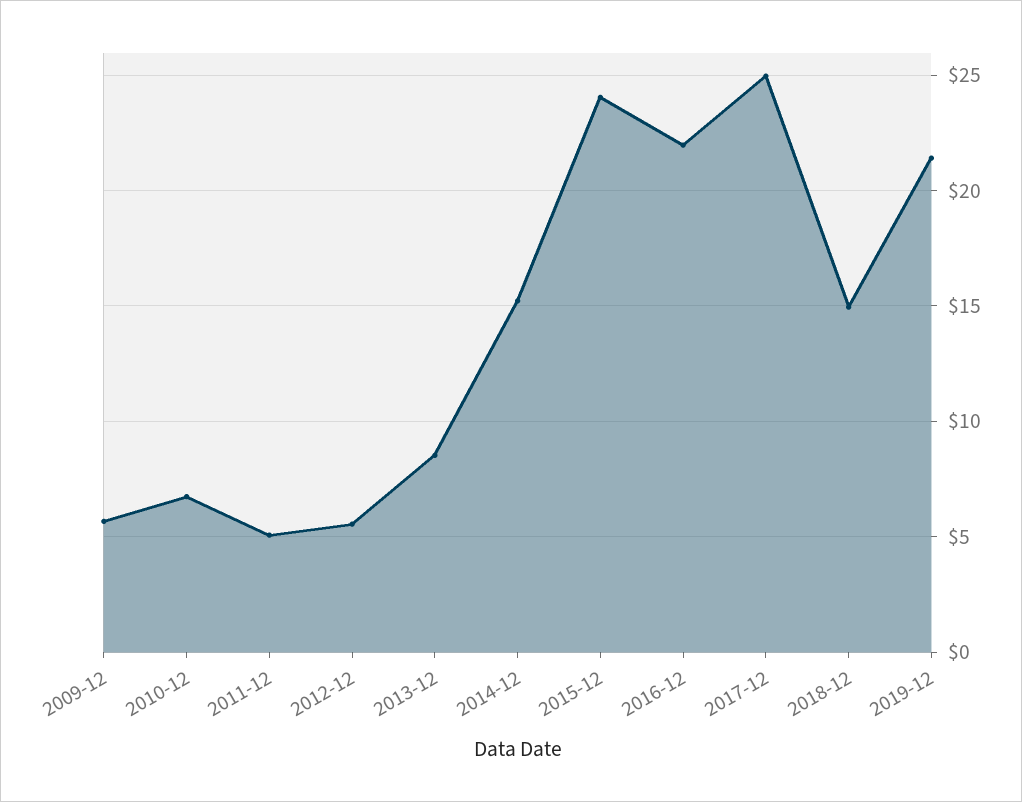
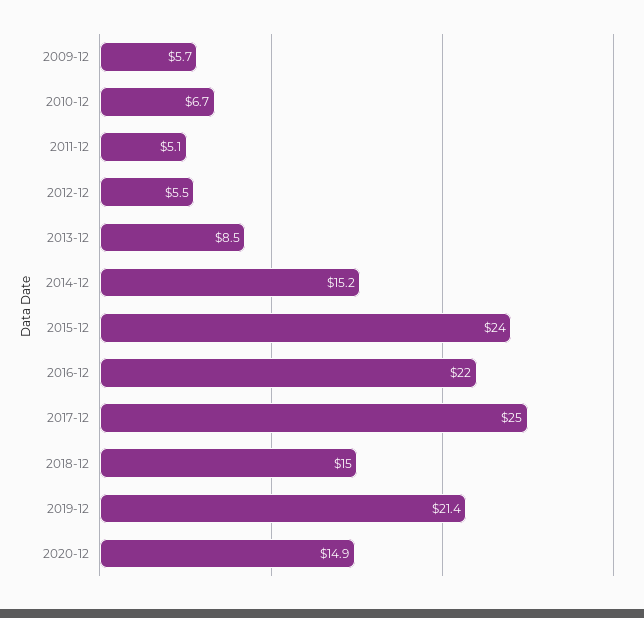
2020-12: none -> 14.9

